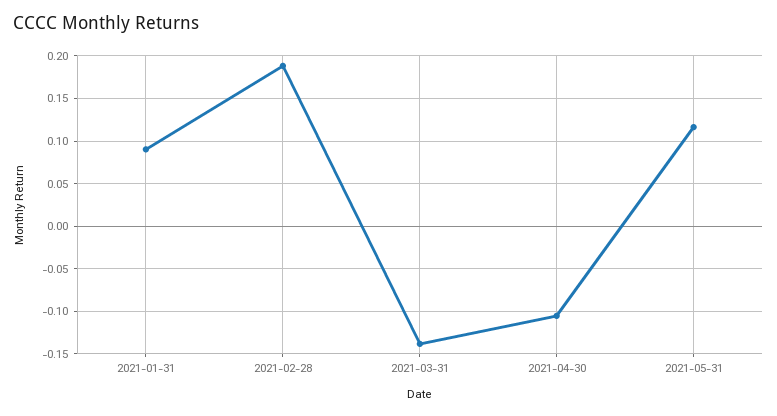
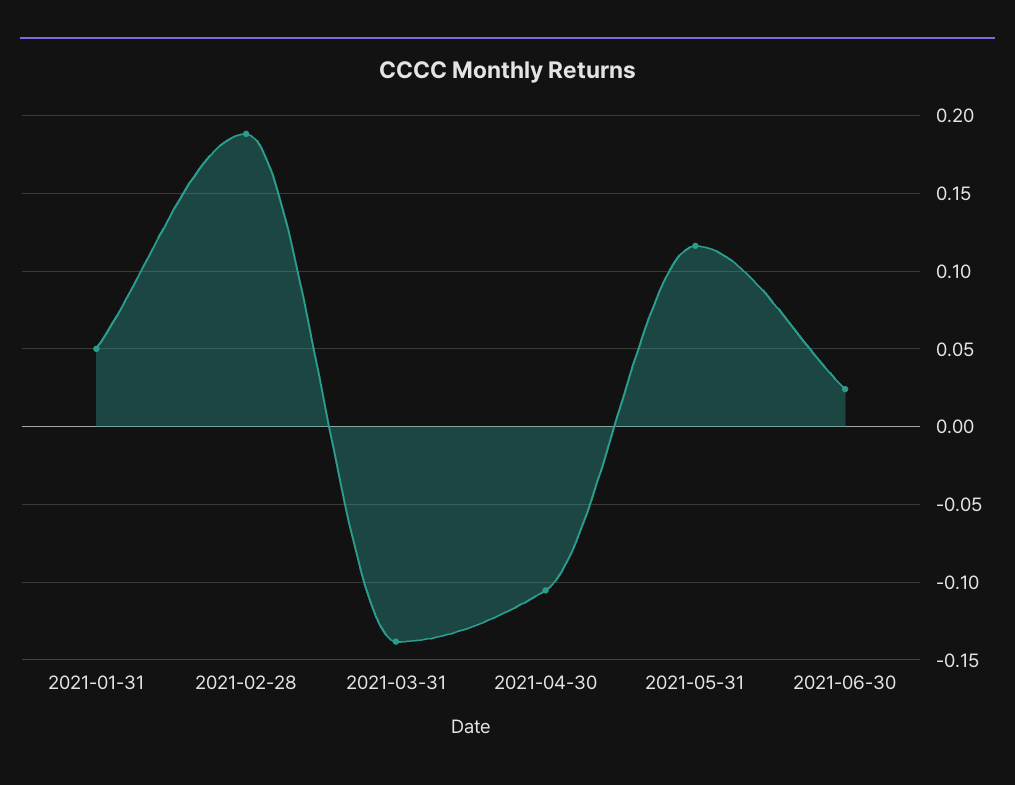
2021-01-31: 0.09 -> 0.05
2021-06-30: none -> 0.025

